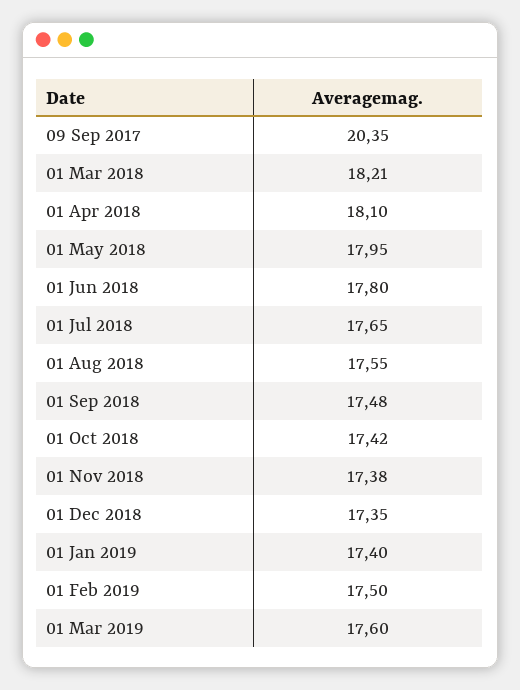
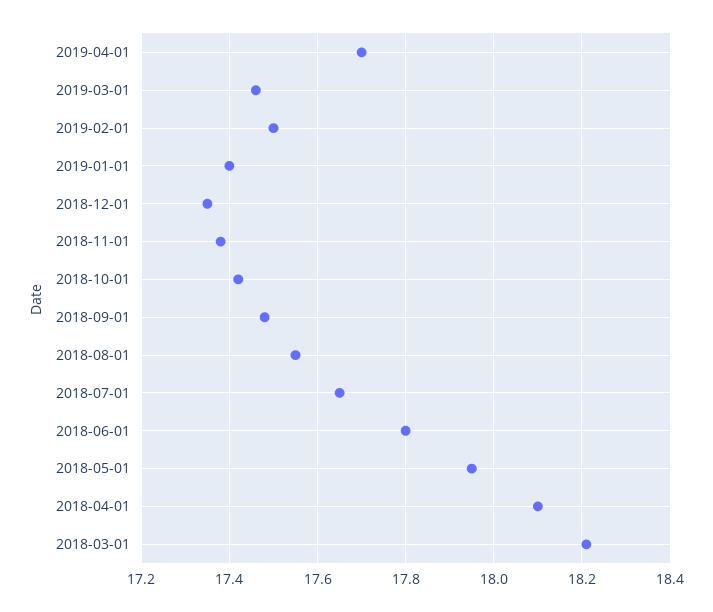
09 Sep 2017: 20.35 -> none
01 Mar 2019: 17.6 -> 17.45
2019-04-01: none -> 17.7

